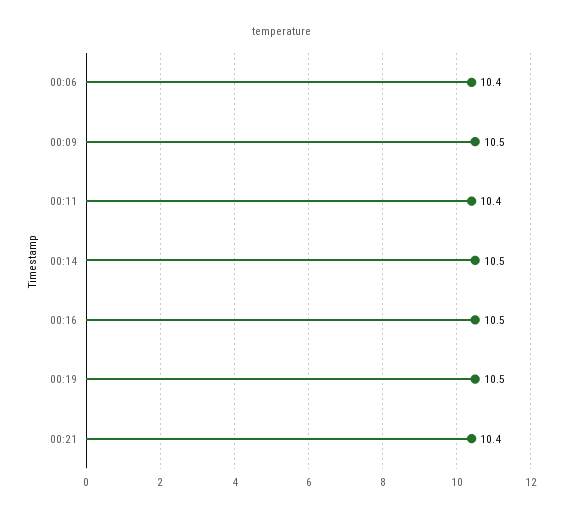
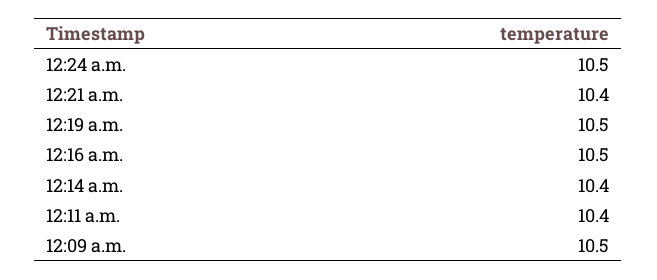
00:06: 10.4 -> none
00:14: 10.5 -> 10.4
12:24 a.m.: none -> 10.5

